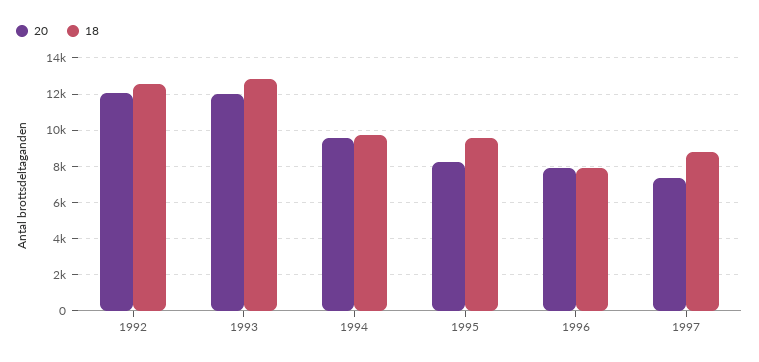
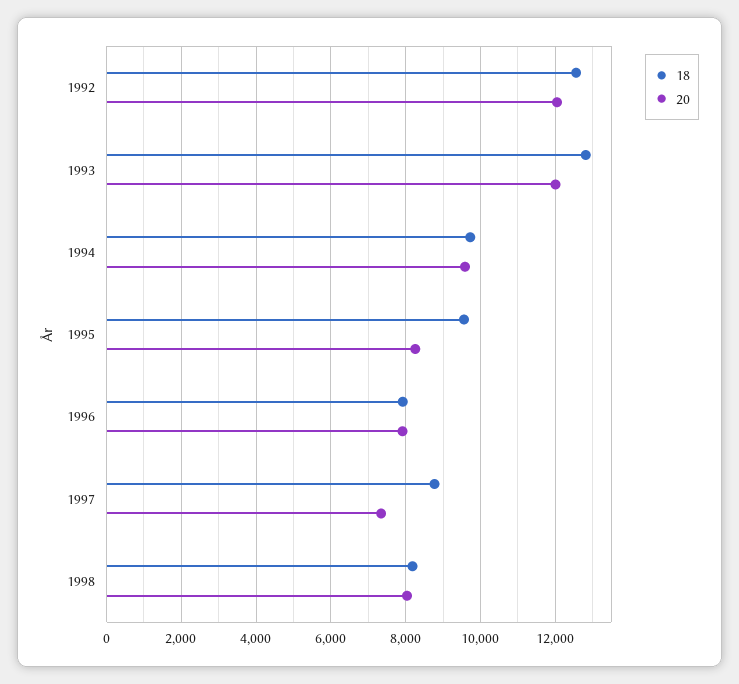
18, 1998: none -> 8200
20, 1998: none -> 8000

